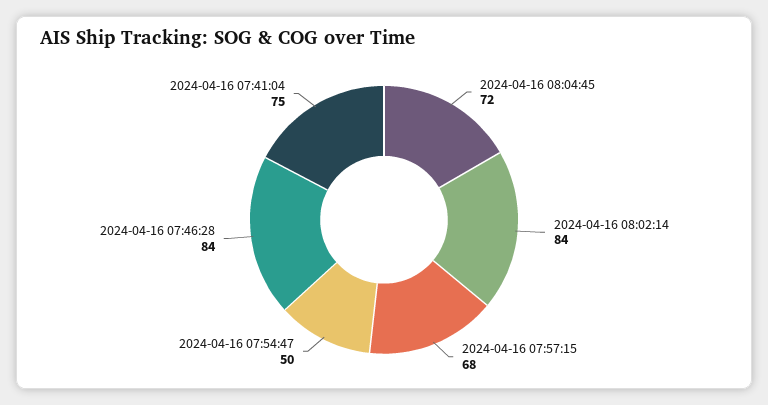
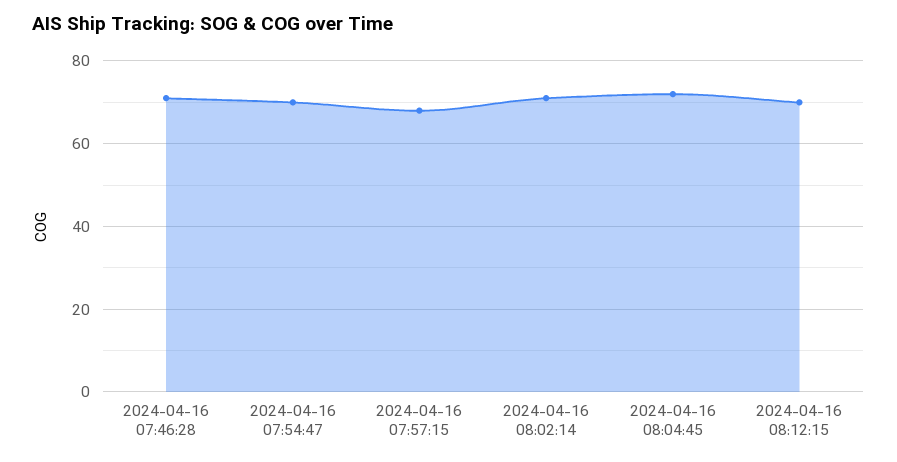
2024-04-16 08:02:14: 84 -> 70
2024-04-16 07:54:47: 50 -> 70
2024-04-16 07:46:28: 84 -> 70
2024-04-16 07:41:04: 75 -> none
2024-04-16 08:12:15: none -> 70

